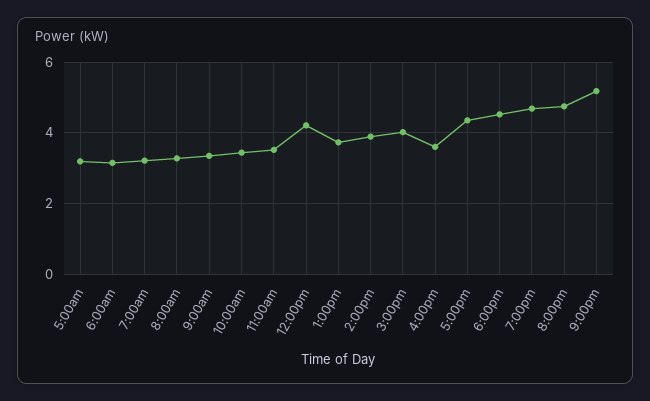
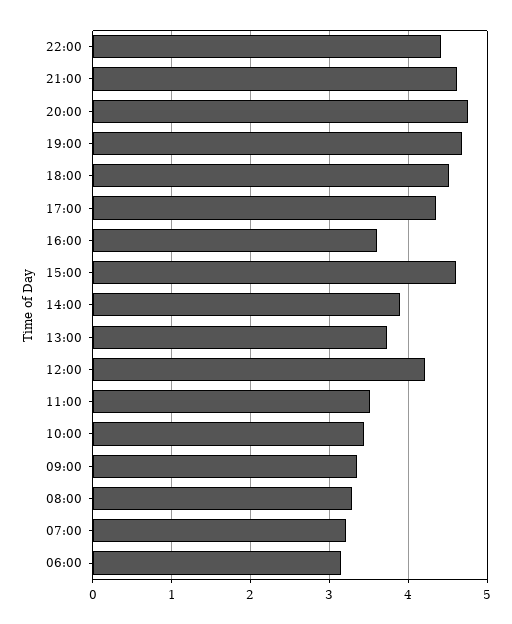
5:00am: 3.2 -> none
3:00pm: 4 -> 4.6
9:00pm: 5.2 -> 4.6
22:00: none -> 4.4

